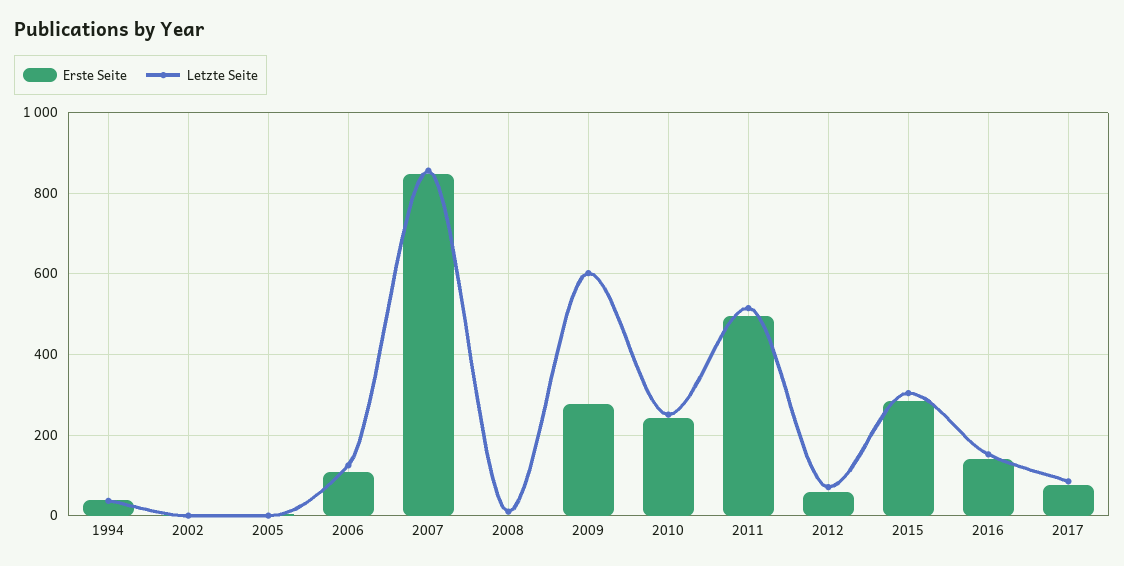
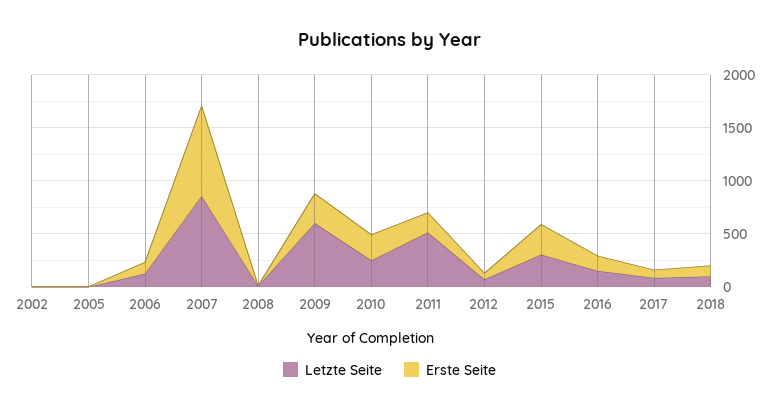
Erste Seite, 1994: 40 -> none
Letzte Seite, 1994: 40 -> none
Erste Seite, 2011: 500 -> 200
Letzte Seite, 2018: none -> 100
Erste Seite, 2018: none -> 100

